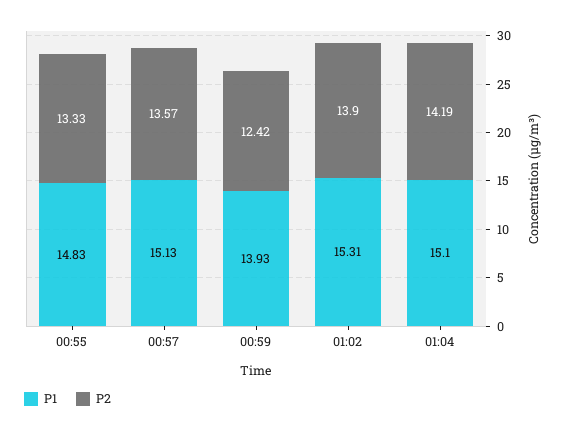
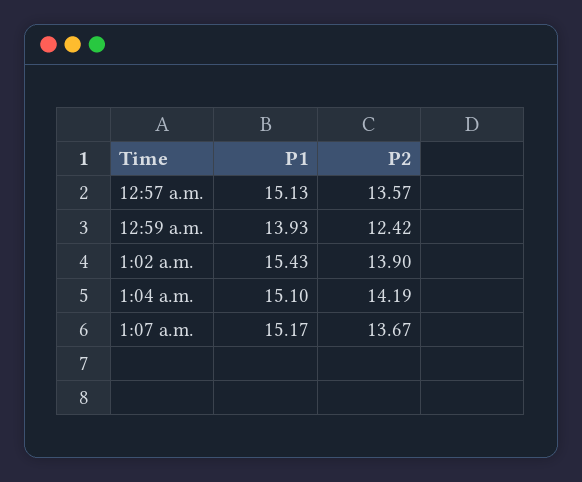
P1, 00:55: 14.83 -> none
P2, 00:55: 13.33 -> none
P1, 01:02: 15.31 -> 15.43
P1, 1:07 a.m.: none -> 15.17
P2, 1:07 a.m.: none -> 13.67

